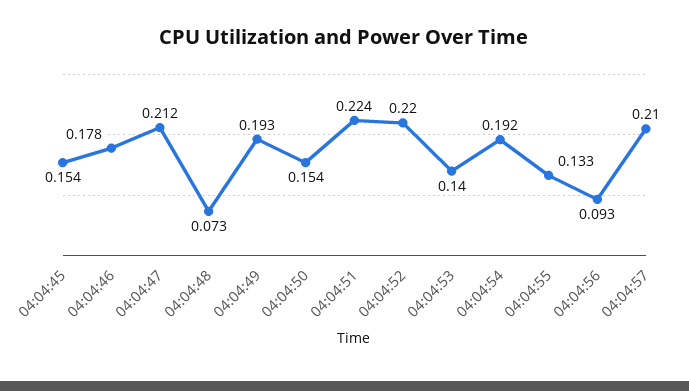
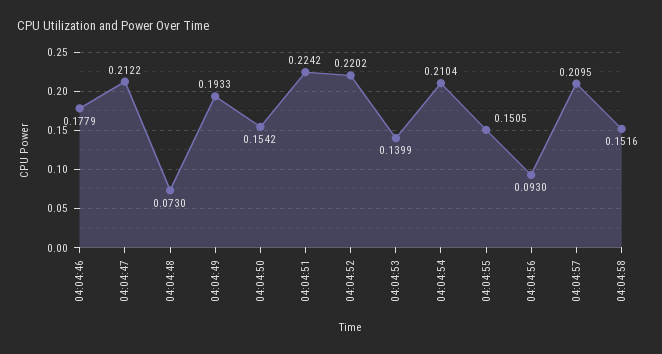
04:04:45: 0.154 -> none
04:04:54: 0.192 -> 0.2104
04:04:55: 0.133 -> 0.1505
04:04:58: none -> 0.1516

